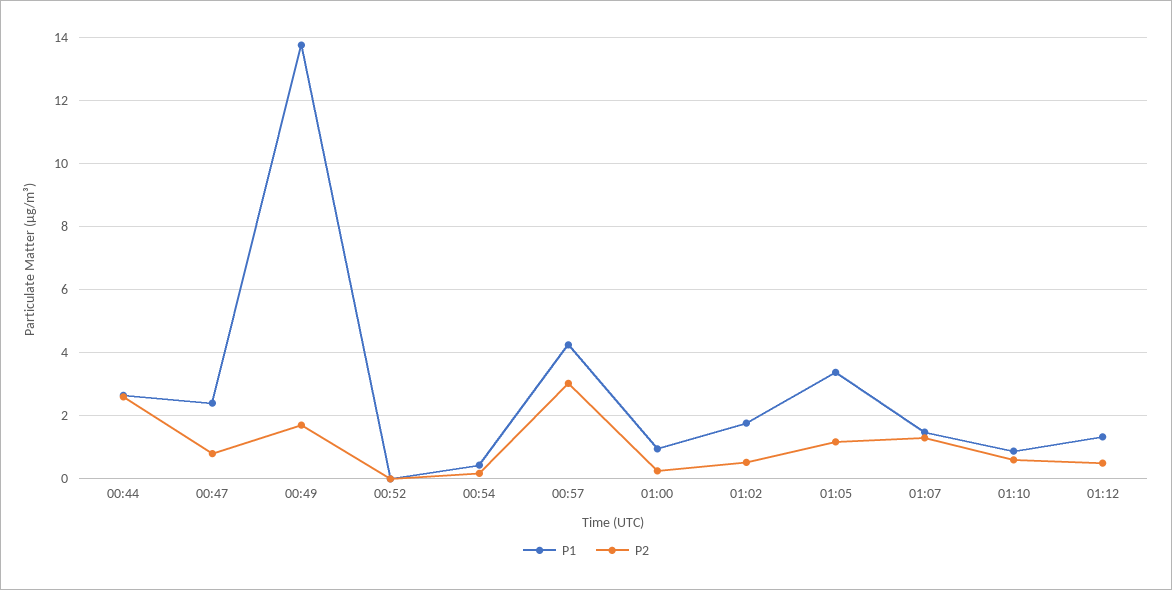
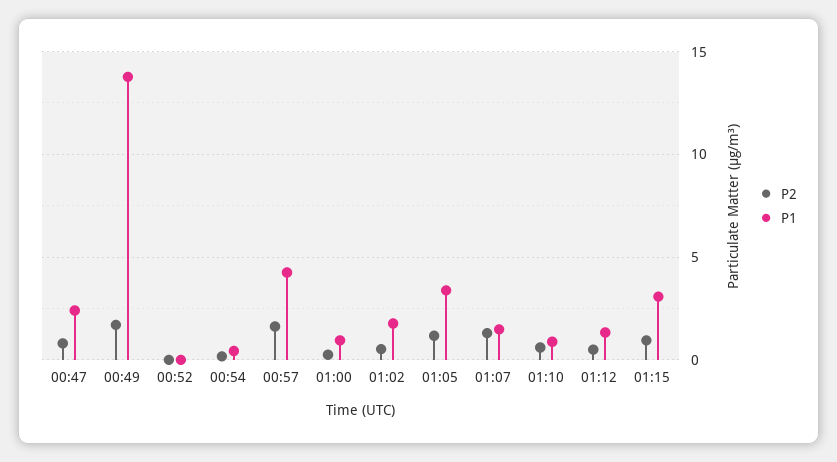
P1, 00:44: 2.6 -> none
P2, 00:44: 2.6 -> none
P2, 00:57: 3 -> 1.5
P2, 01:15: none -> 1
P1, 01:15: none -> 3

